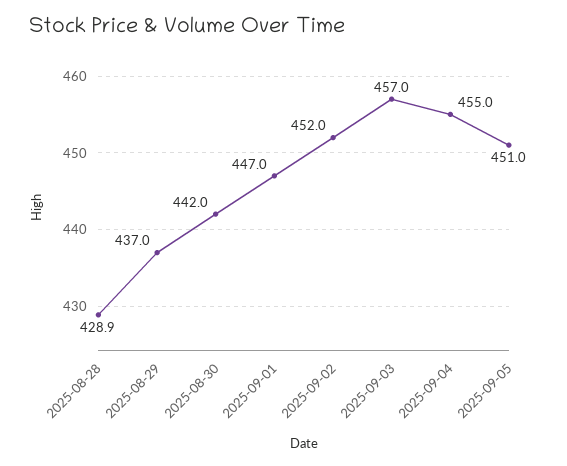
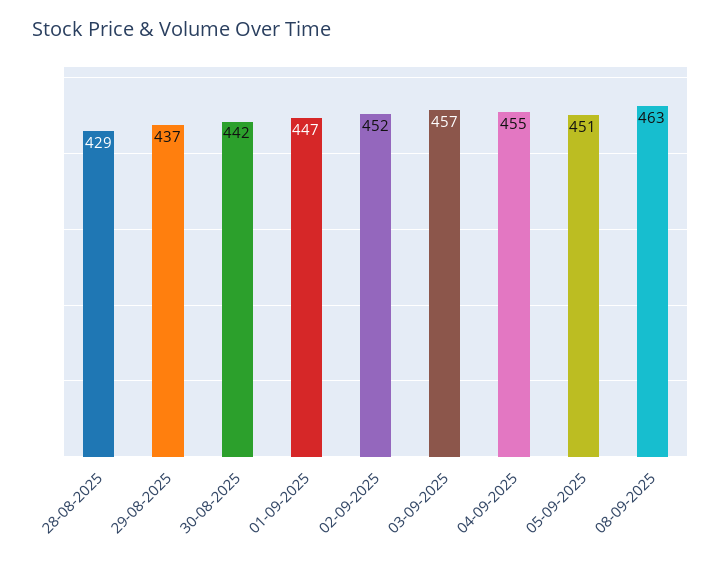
08-09-2025: none -> 463

